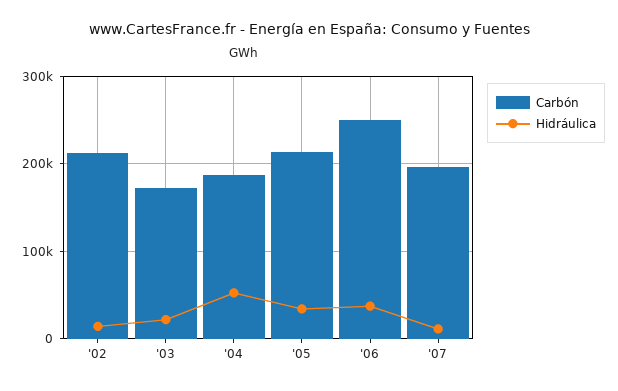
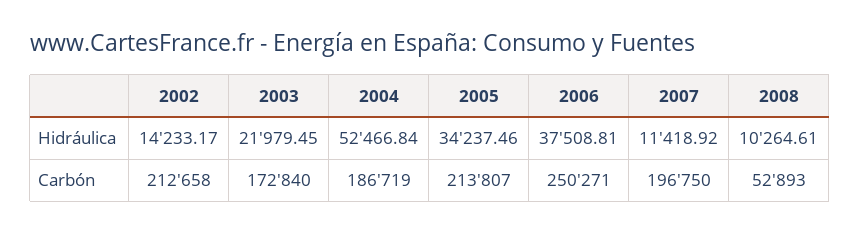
Hidráulica, 2008: none -> 10264.61
Carbón, 2008: none -> 52893

